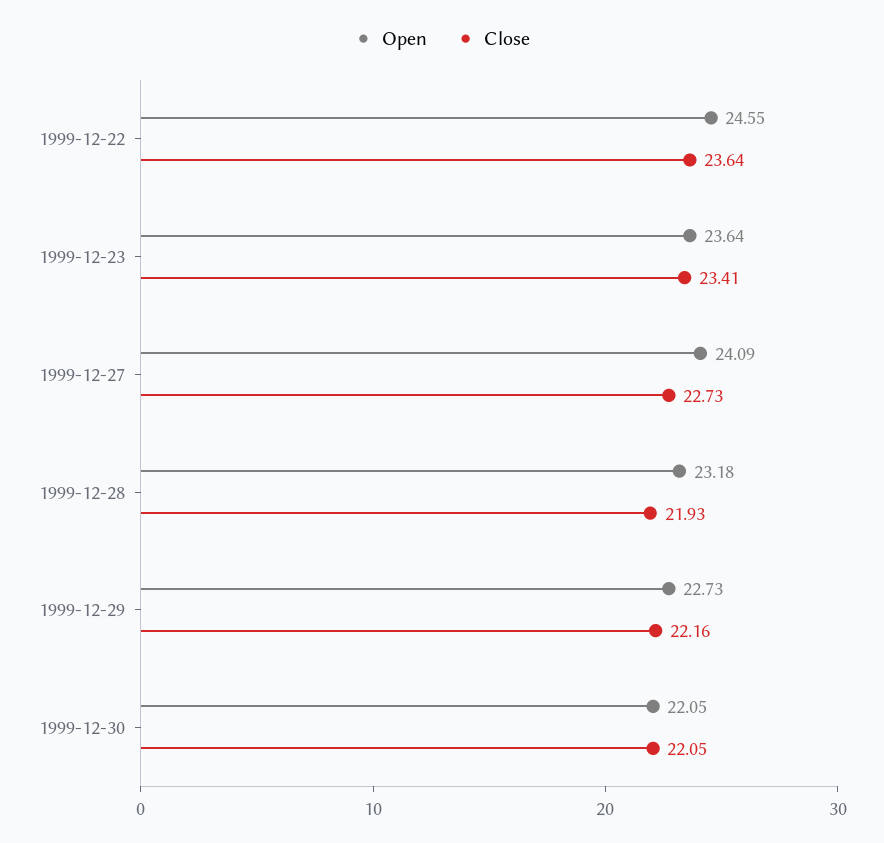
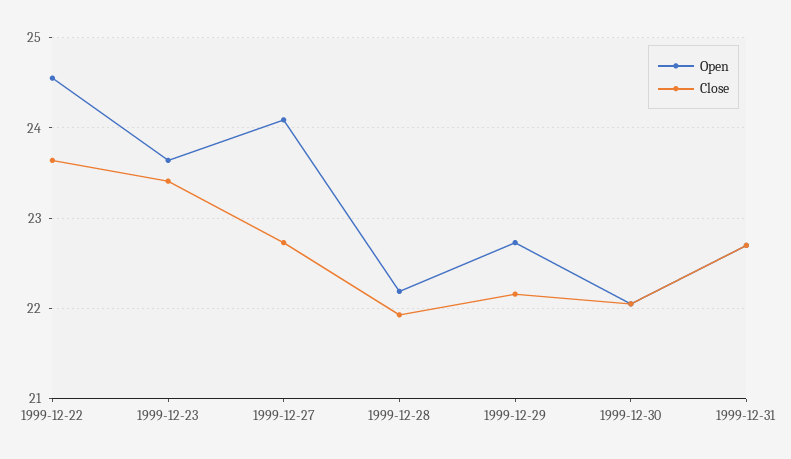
Open, 1999-12-28: 23.18 -> 22.2
Open, 1999-12-31: none -> 22.7
Close, 1999-12-31: none -> 22.7

